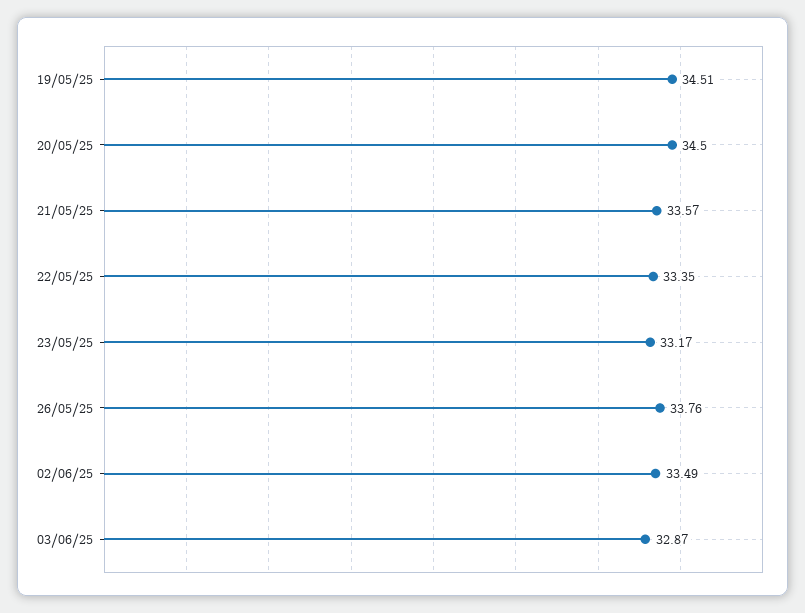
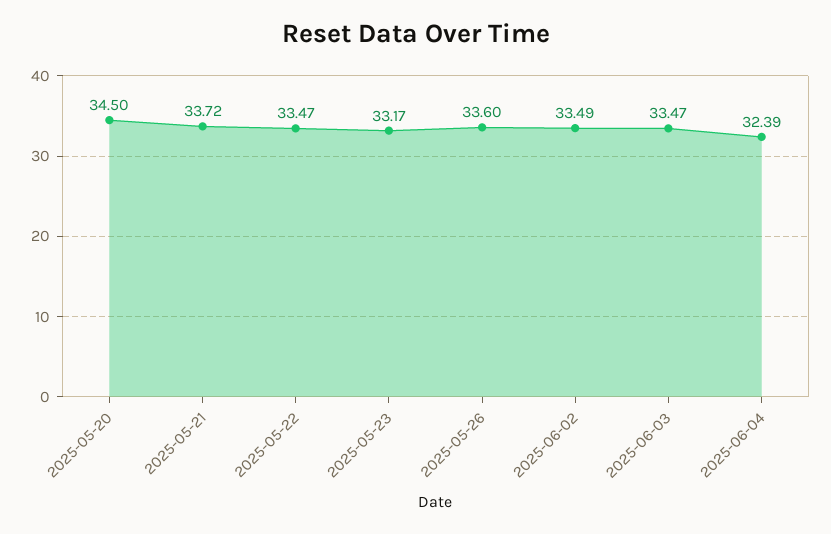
19/05/25: 34.51 -> none
21/05/25: 33.57 -> 33.72
22/05/25: 33.35 -> 33.47
26/05/25: 33.76 -> 33.6
03/06/25: 32.87 -> 33.47
2025-06-04: none -> 32.39

